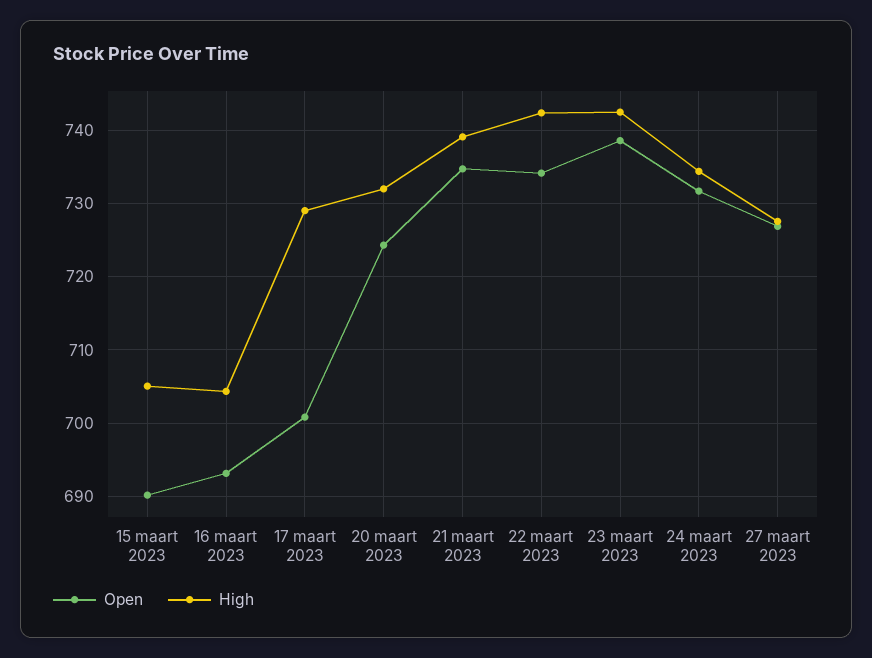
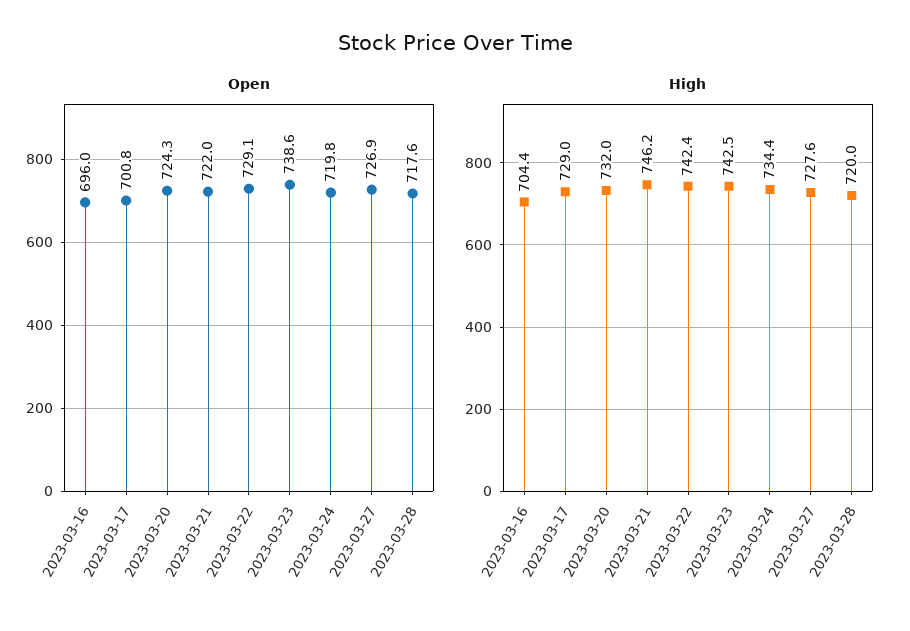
Open, 15 maart 2023: 690 -> none
High, 15 maart 2023: 705 -> none
Open, 16 maart 2023: 693 -> 696
Open, 21 maart 2023: 735 -> 722
High, 21 maart 2023: 739 -> 746.2
Open, 22 maart 2023: 734 -> 729.1
Open, 24 maart 2023: 732 -> 719.8
Open, 2023-03-28: none -> 717.6
High, 2023-03-28: none -> 720

